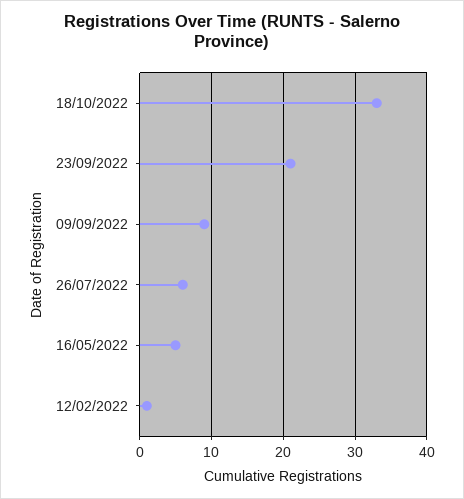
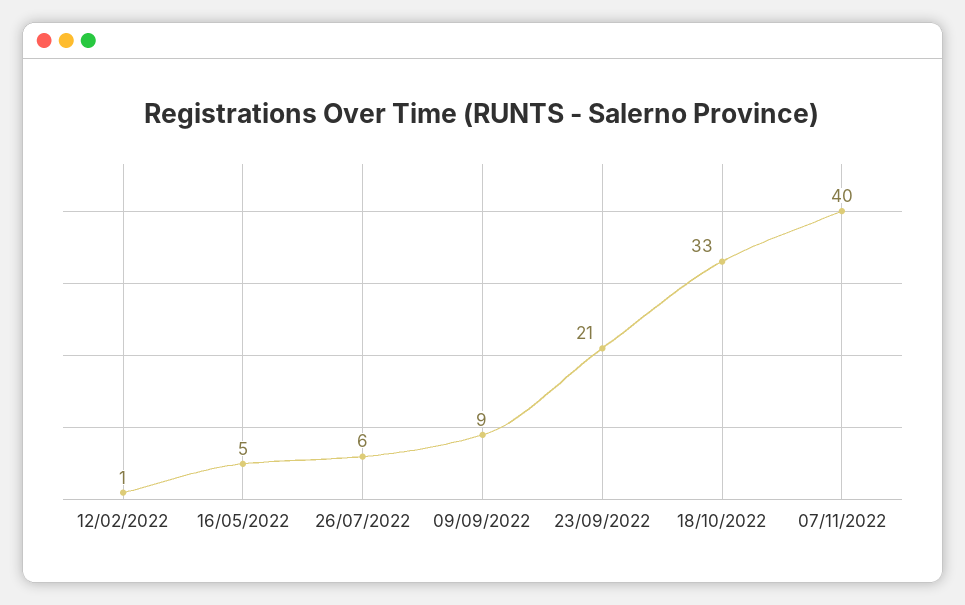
07/11/2022: none -> 40

